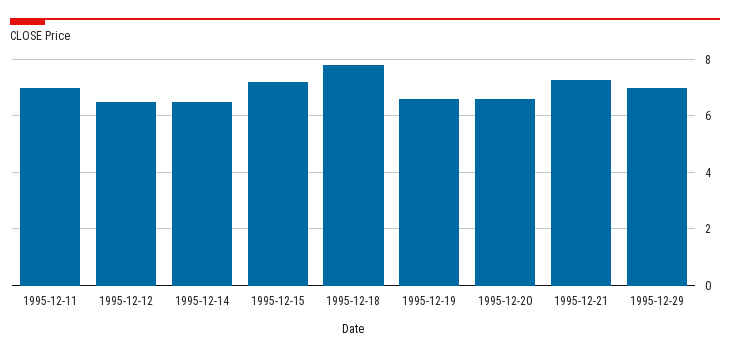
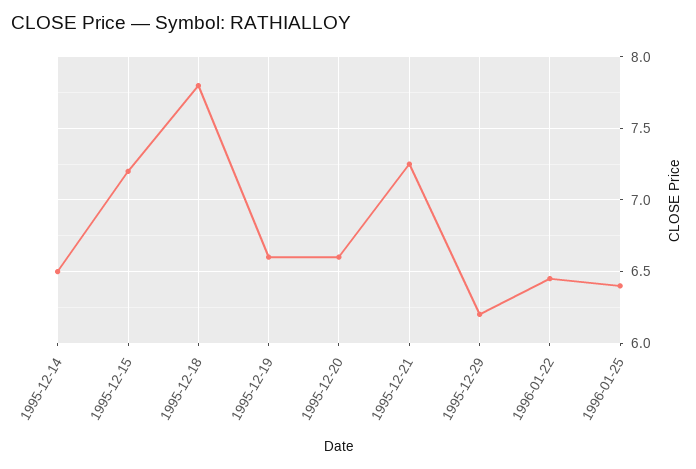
1995-12-11: 7 -> none
1995-12-12: 6.5 -> none
1995-12-29: 7 -> 6.2
1996-01-22: none -> 6.45
1996-01-25: none -> 6.4

